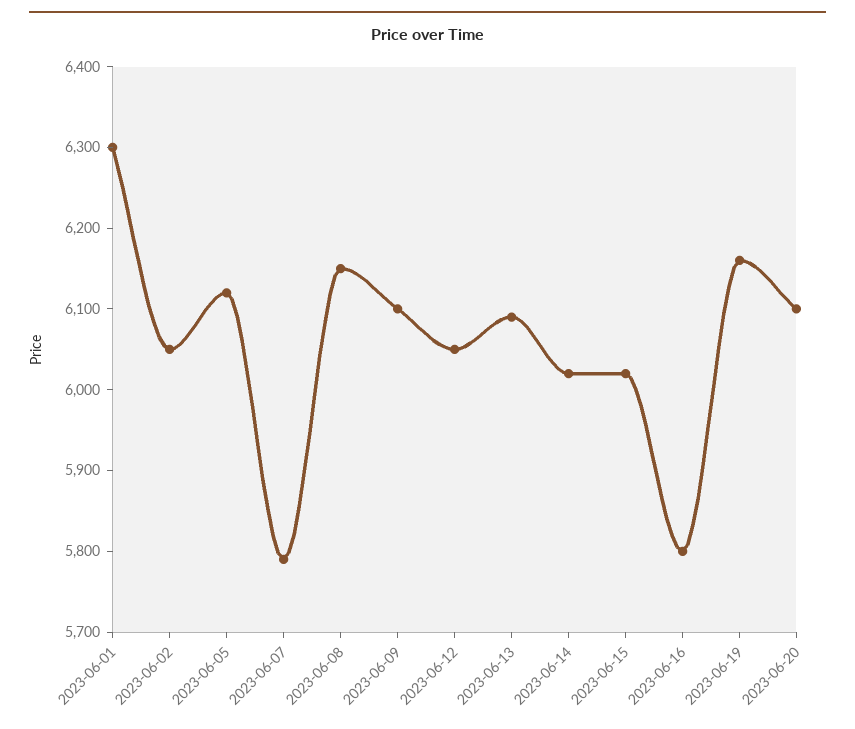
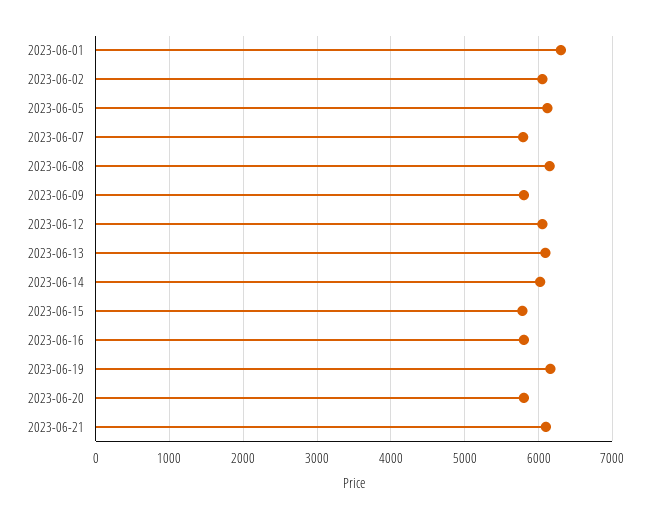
2023-06-09: 6100 -> 5800
2023-06-15: 6020 -> 5800
2023-06-20: 6100 -> 5800
2023-06-21: none -> 6100

